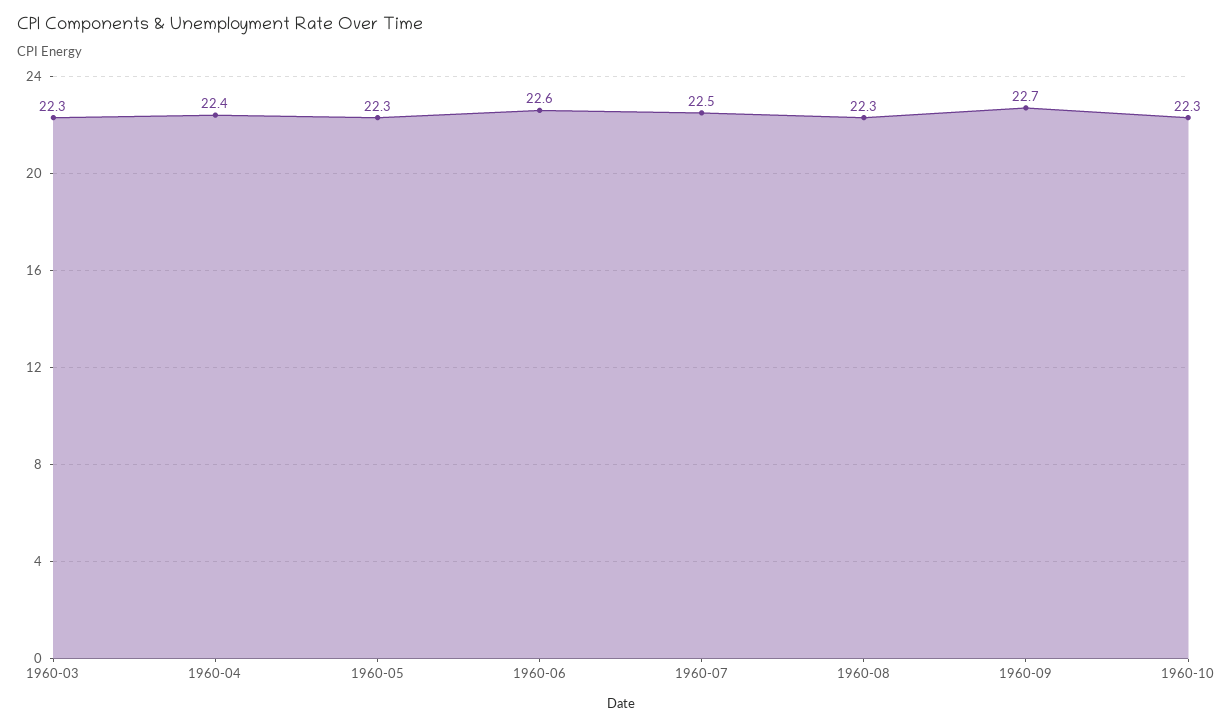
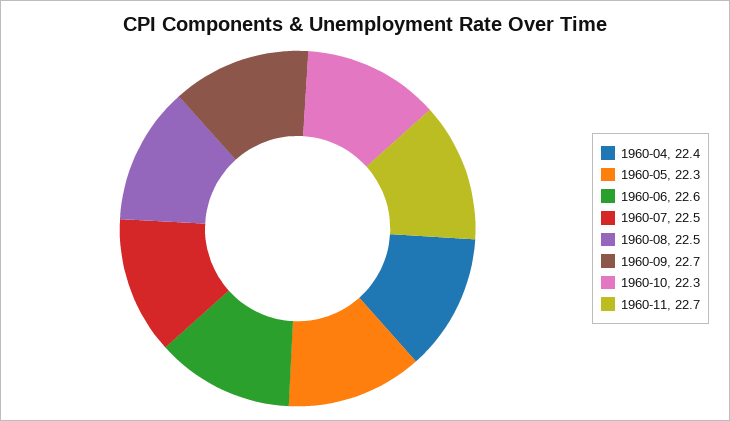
1960-03: 22.3 -> none
1960-08: 22.3 -> 22.5
1960-11: none -> 22.7

